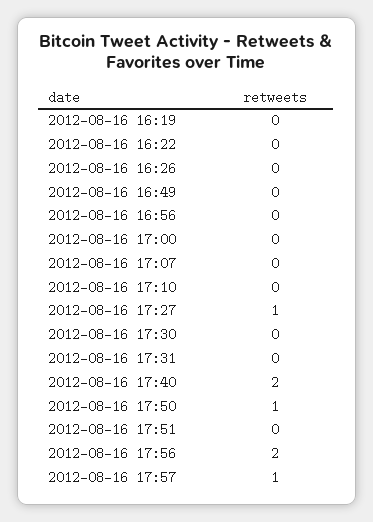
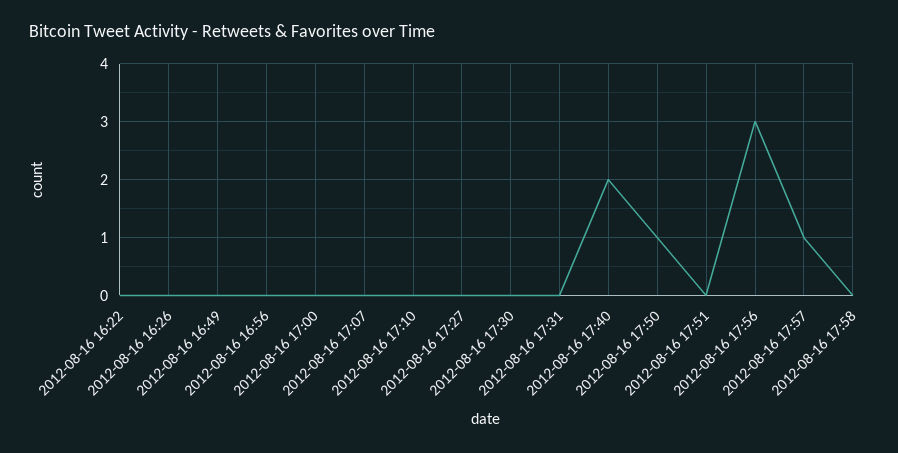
2012-08-16 16:19: 0 -> none
2012-08-16 17:27: 1 -> 0
2012-08-16 17:56: 2 -> 3
2012-08-16 17:58: none -> 0

